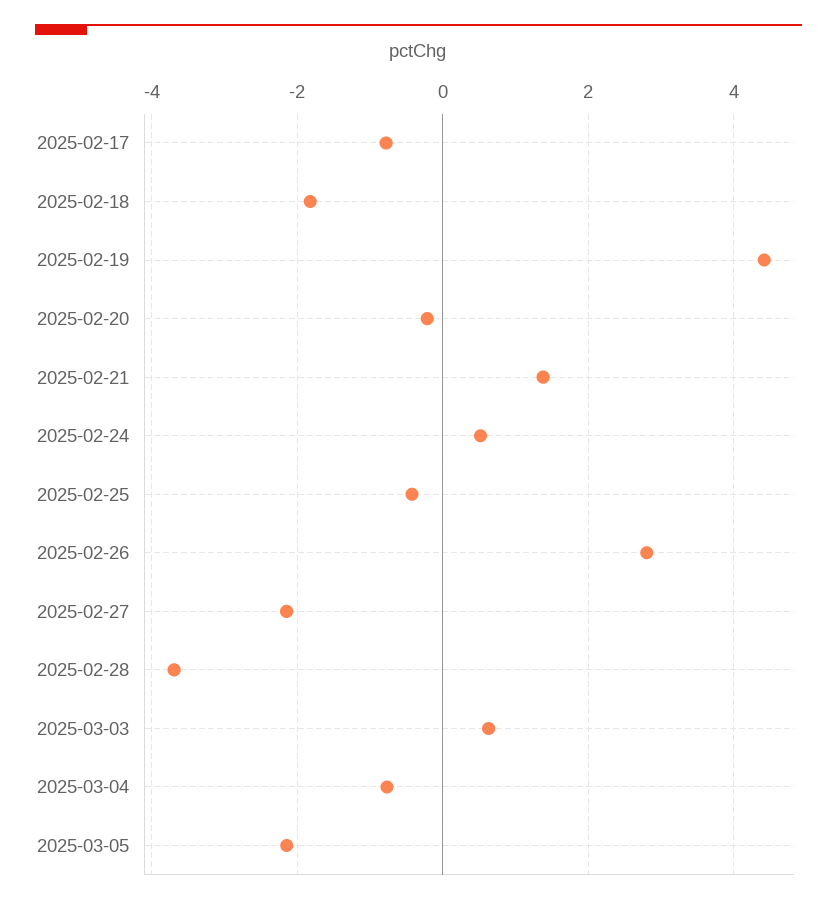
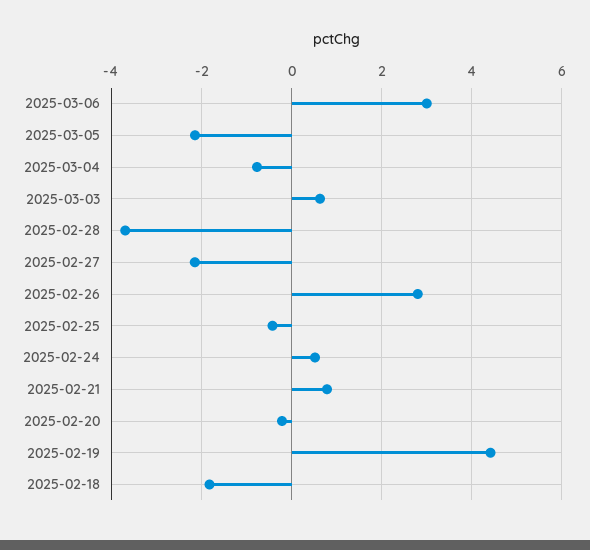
2025-02-17: -0.8 -> none
2025-02-21: 1.4 -> 0.8
2025-03-06: none -> 3

